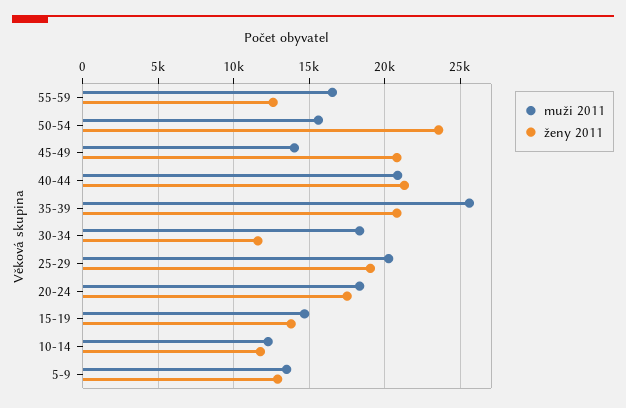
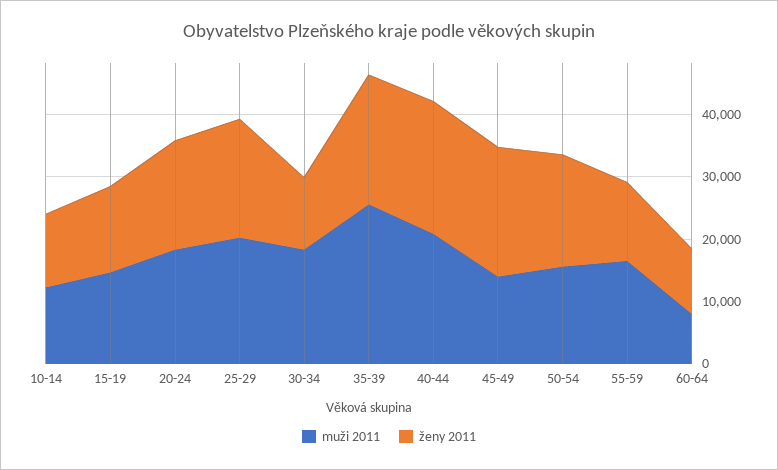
ženy 2011, 50-54: 23500 -> 18000
muži 2011, 5-9: 13500 -> none
ženy 2011, 5-9: 13000 -> none
muži 2011, 60-64: none -> 8000
ženy 2011, 60-64: none -> 10000

